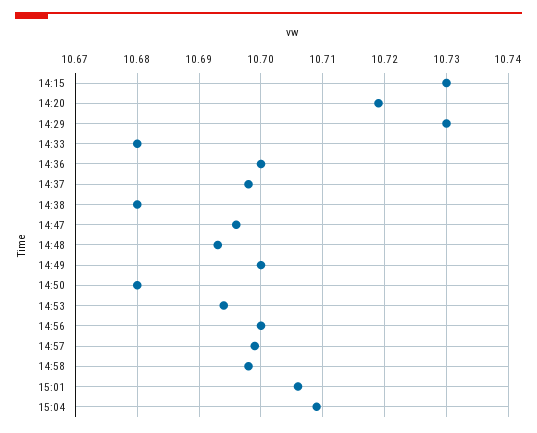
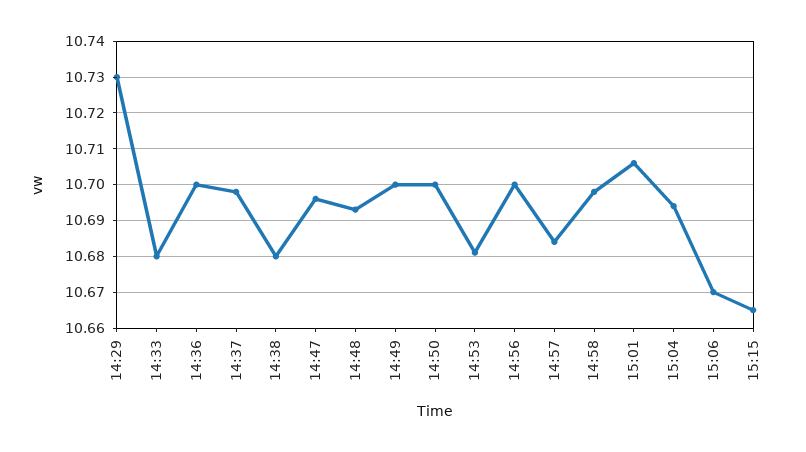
14:15: 10.73 -> none
14:20: 10.719 -> none
14:50: 10.68 -> 10.7
14:53: 10.694 -> 10.68
14:57: 10.699 -> 10.685
15:04: 10.709 -> 10.695
15:06: none -> 10.67
15:15: none -> 10.665

